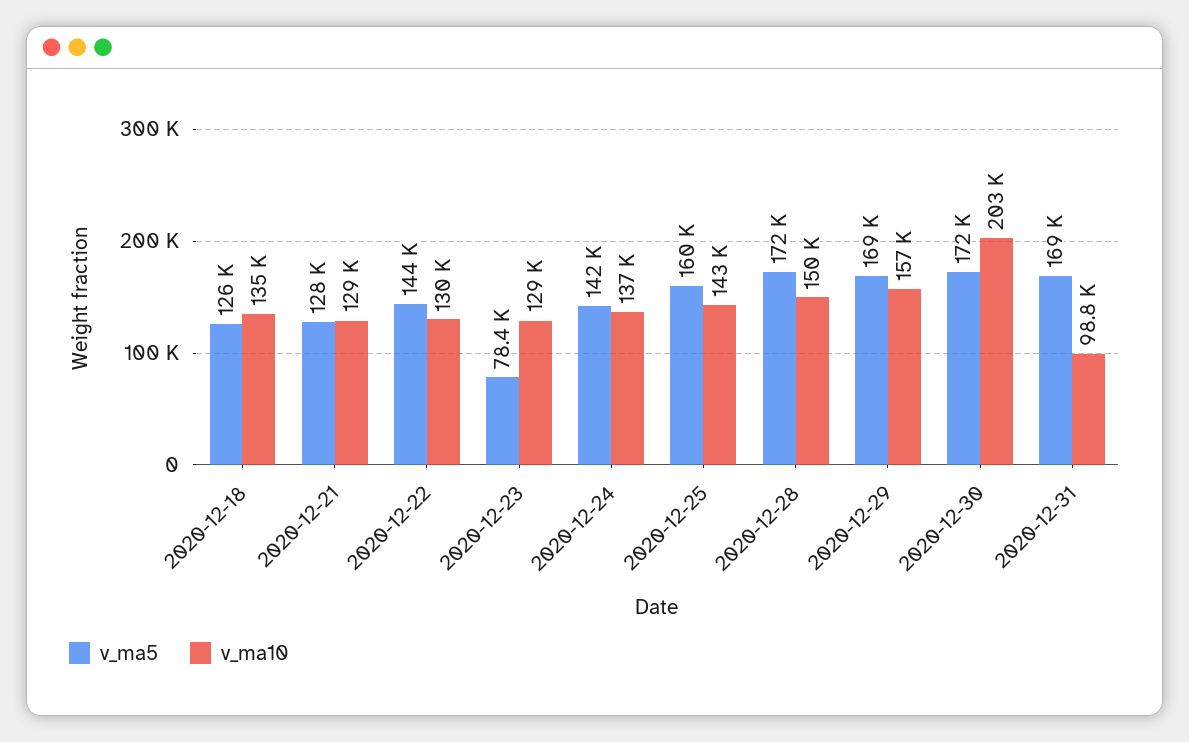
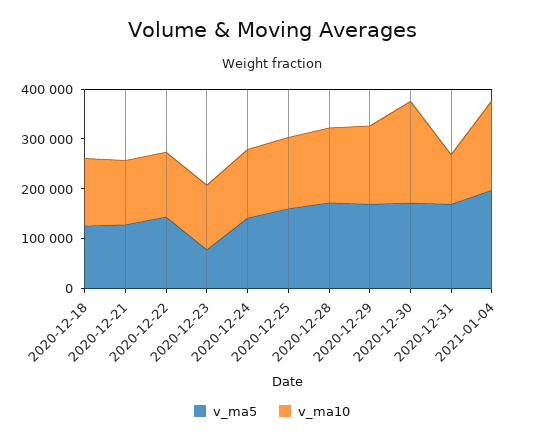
v_ma5, 2021-01-04: none -> 200000
v_ma10, 2021-01-04: none -> 180000

